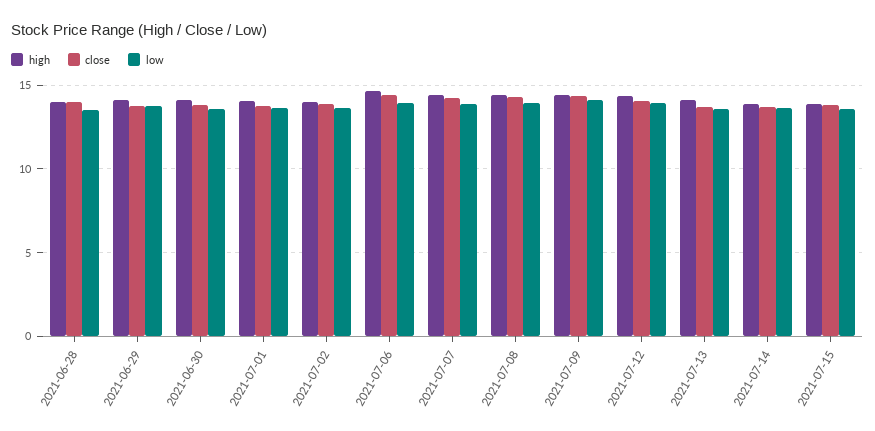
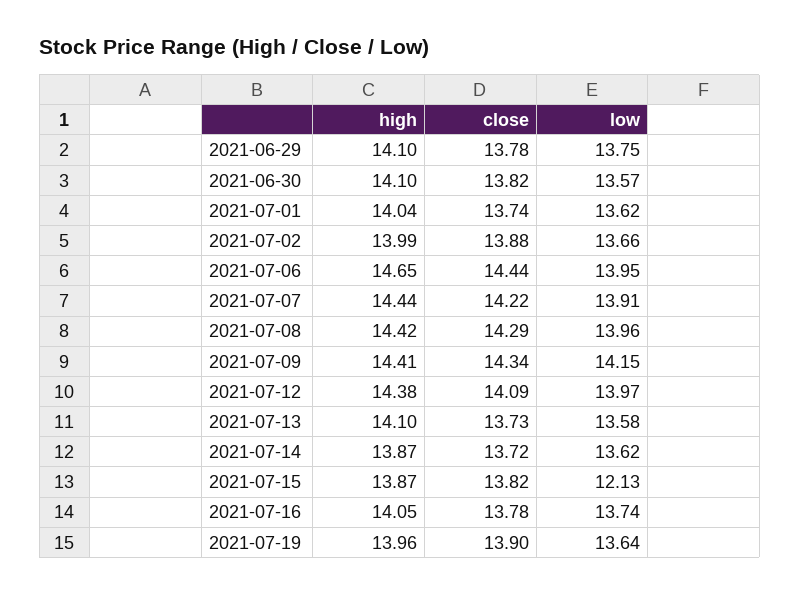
high, 2021-06-28: 14 -> none
close, 2021-06-28: 14 -> none
low, 2021-06-28: 13.5 -> none
low, 2021-07-15: 13.5 -> 12.13
high, 2021-07-16: none -> 14.05
close, 2021-07-16: none -> 13.78
low, 2021-07-16: none -> 13.74
high, 2021-07-19: none -> 13.96
close, 2021-07-19: none -> 13.9
low, 2021-07-19: none -> 13.64

